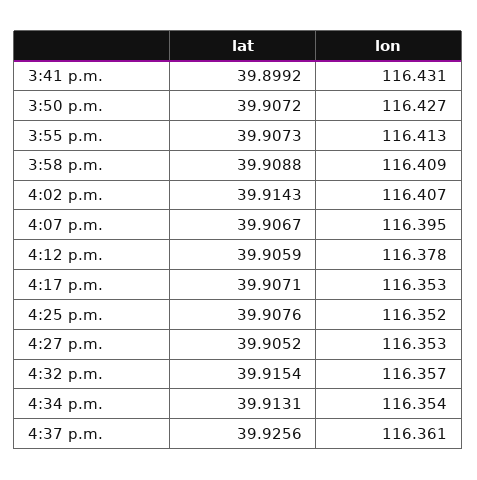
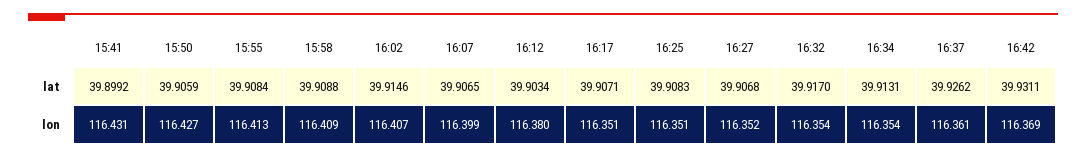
lat, 3:50 p.m.: 39.9072 -> 39.9059
lat, 3:55 p.m.: 39.9073 -> 39.9084
lat, 4:02 p.m.: 39.9143 -> 39.9146
lat, 4:07 p.m.: 39.9067 -> 39.9065
lon, 4:07 p.m.: 116.395 -> 116.399
lat, 4:12 p.m.: 39.9059 -> 39.9034
lon, 4:12 p.m.: 116.378 -> 116.38
lon, 4:17 p.m.: 116.353 -> 116.351
lat, 4:25 p.m.: 39.9076 -> 39.9083
lon, 4:25 p.m.: 116.352 -> 116.351
lat, 4:27 p.m.: 39.9052 -> 39.9068
lon, 4:27 p.m.: 116.353 -> 116.352
lat, 4:32 p.m.: 39.9154 -> 39.917
lon, 4:32 p.m.: 116.357 -> 116.354
lat, 4:37 p.m.: 39.9256 -> 39.9262
lat, 16:42: none -> 39.9311
lon, 16:42: none -> 116.369

